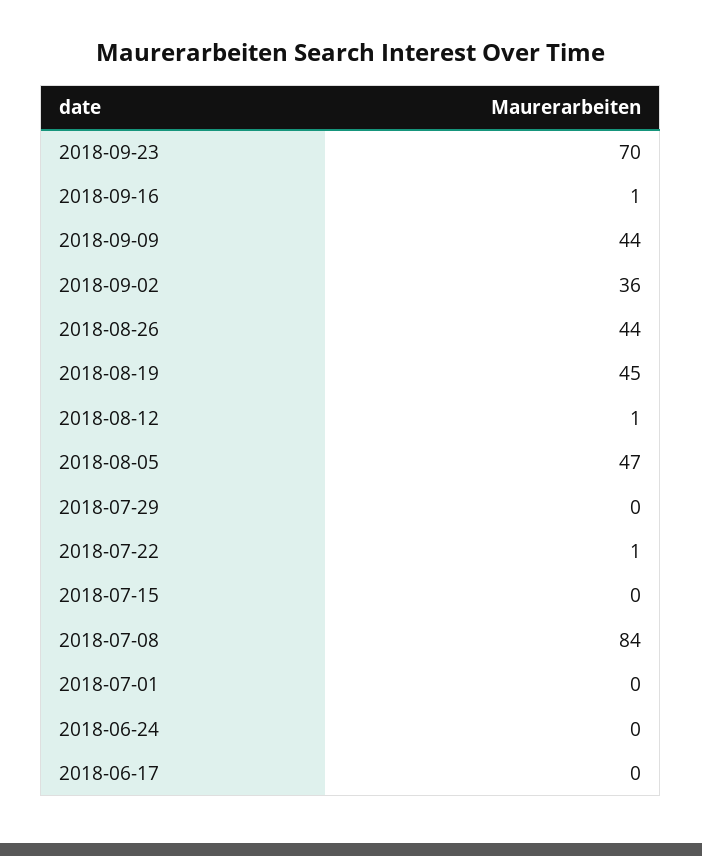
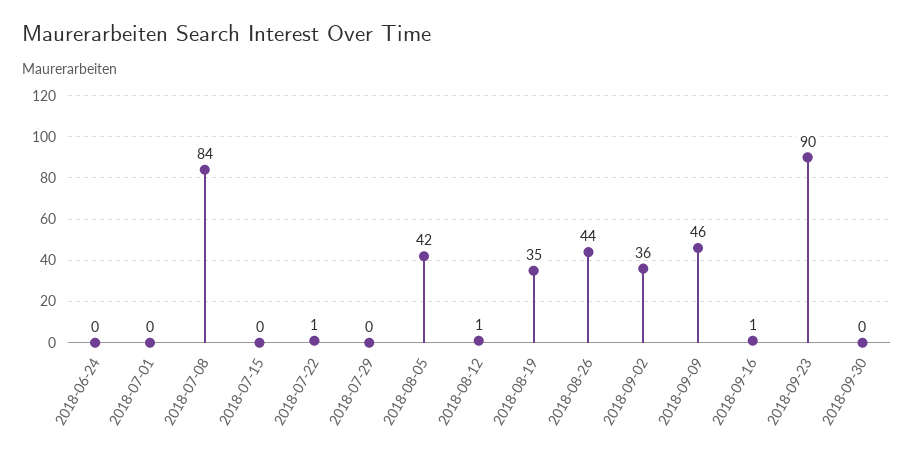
2018-09-23: 70 -> 90
2018-09-09: 44 -> 46
2018-08-19: 45 -> 35
2018-08-05: 47 -> 42
2018-06-17: 0 -> none
2018-09-30: none -> 0

